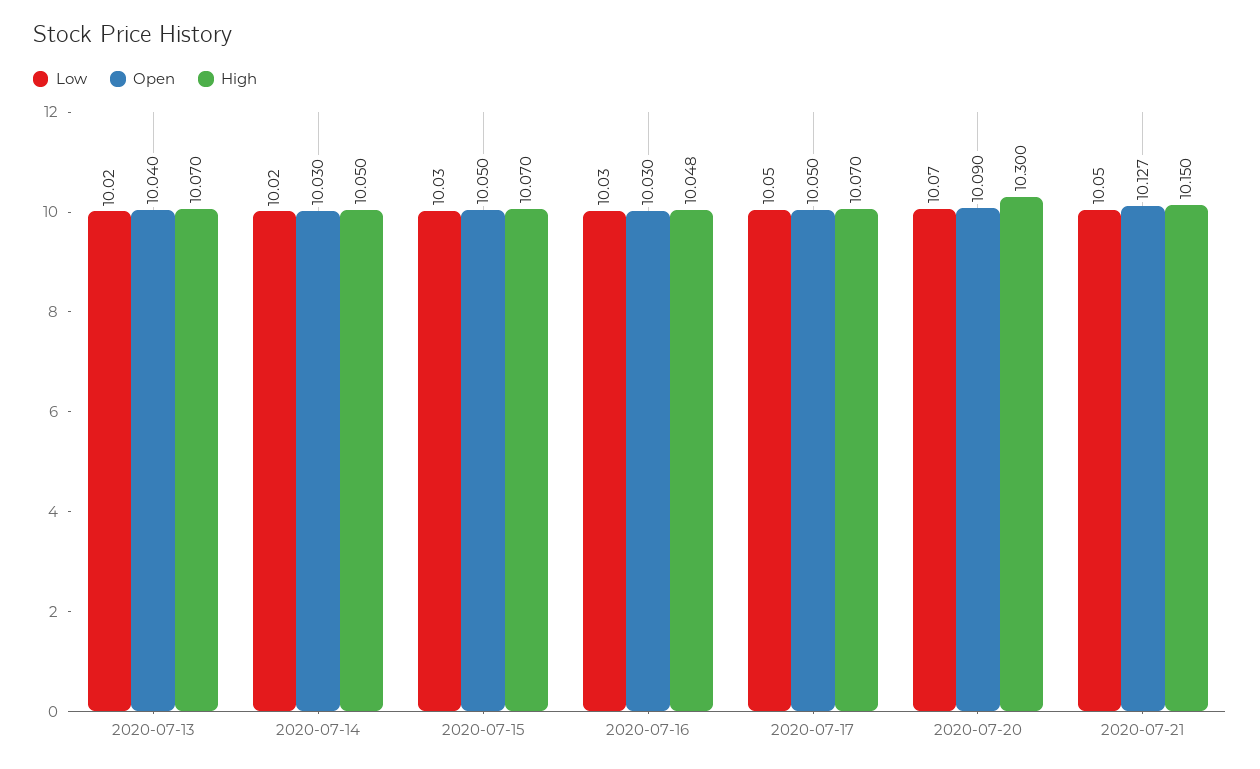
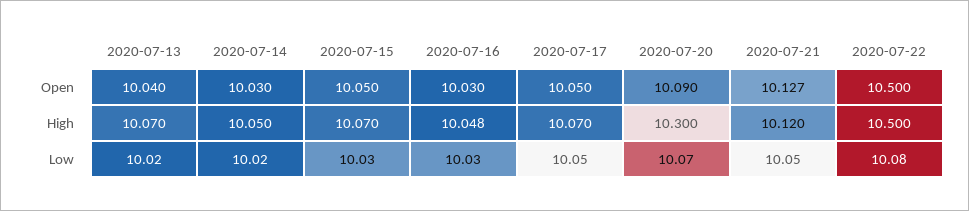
High, 2020-07-21: 10.15 -> 10.12
Open, 2020-07-22: none -> 10.5
High, 2020-07-22: none -> 10.5
Low, 2020-07-22: none -> 10.08

